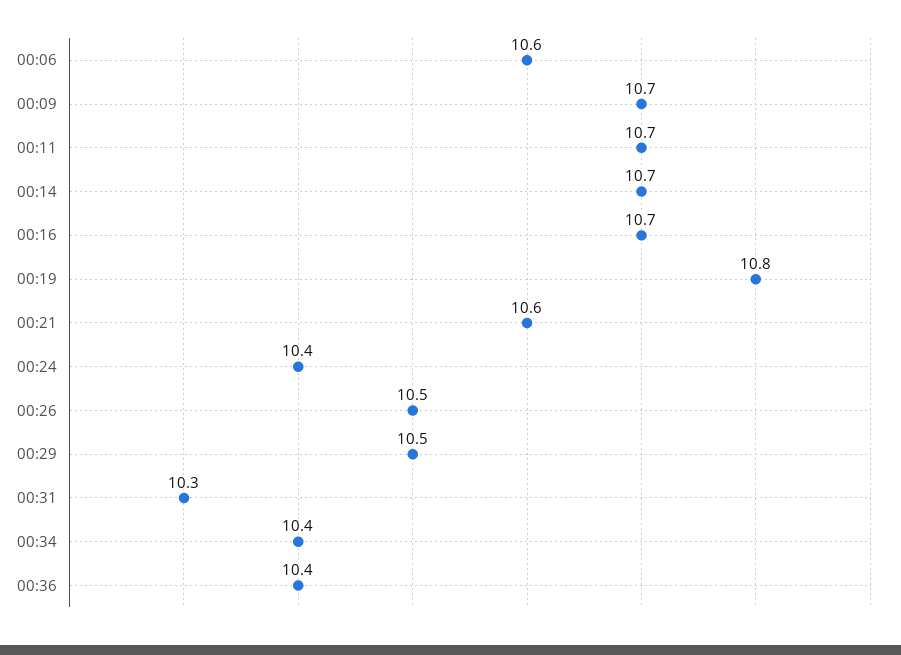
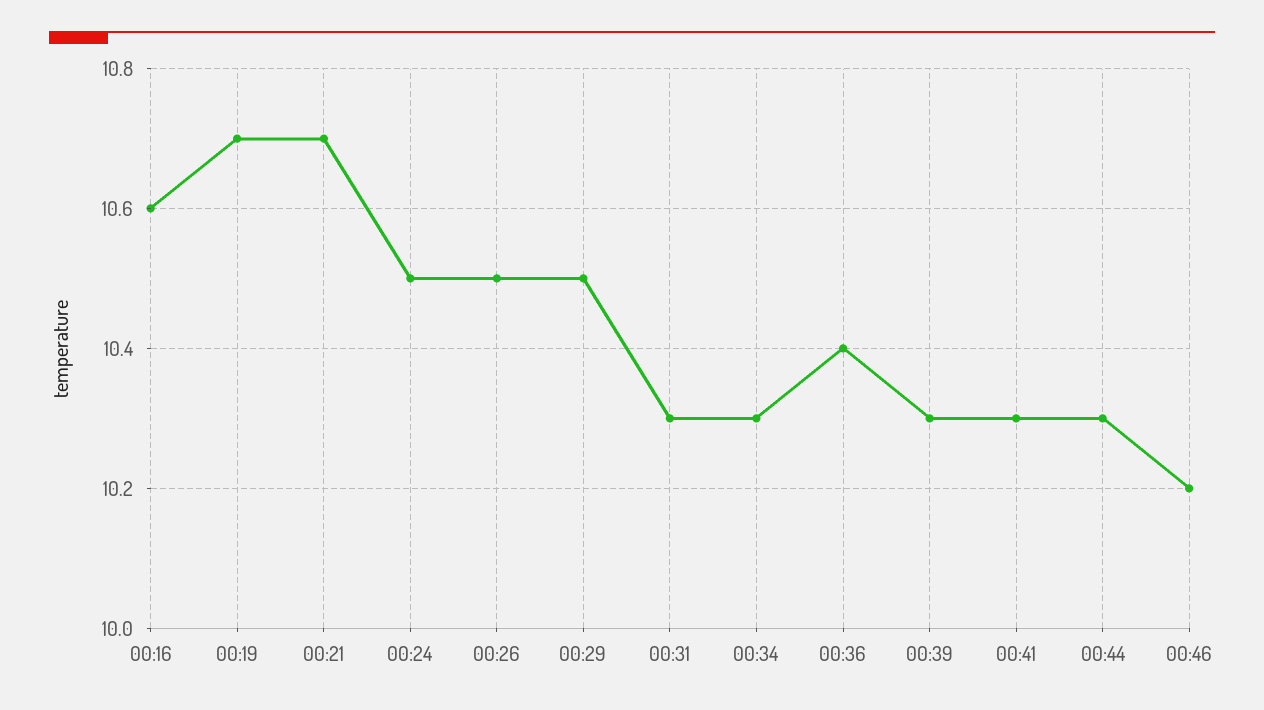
00:06: 10.6 -> none
00:09: 10.7 -> none
00:11: 10.7 -> none
00:14: 10.7 -> none
00:16: 10.7 -> 10.6
00:19: 10.8 -> 10.7
00:21: 10.6 -> 10.7
00:24: 10.4 -> 10.5
00:34: 10.4 -> 10.3
00:39: none -> 10.3
00:41: none -> 10.3
00:44: none -> 10.3
00:46: none -> 10.2

